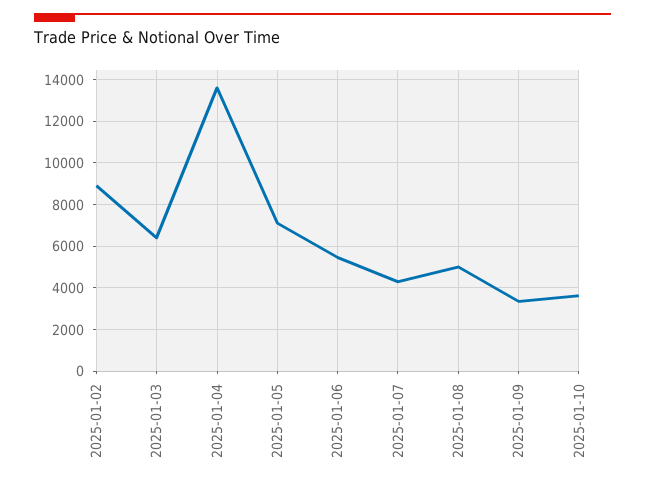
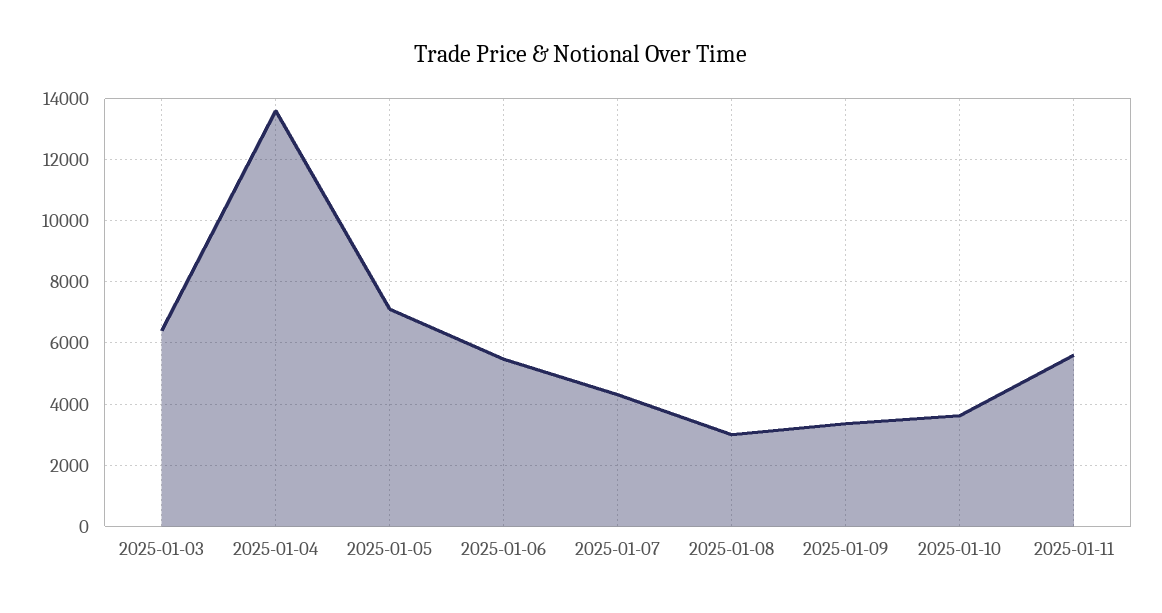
2025-01-02: 9000 -> none
2025-01-08: 5000 -> 3000
2025-01-11: none -> 5600

